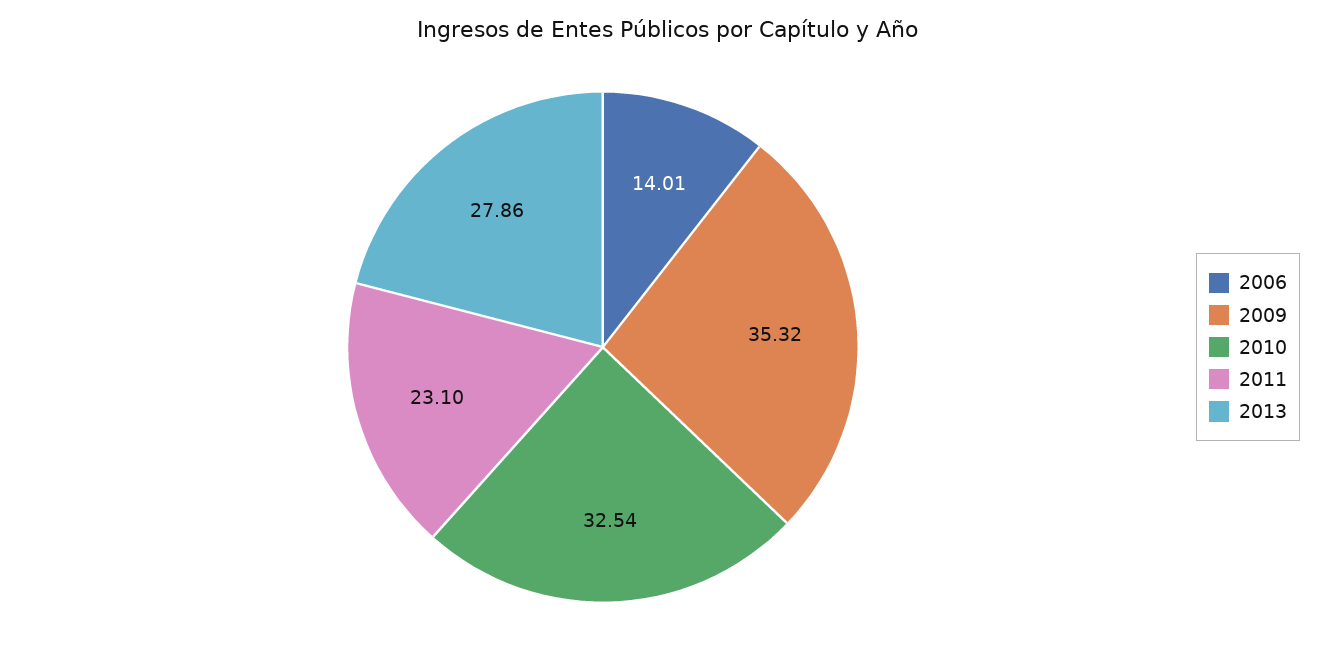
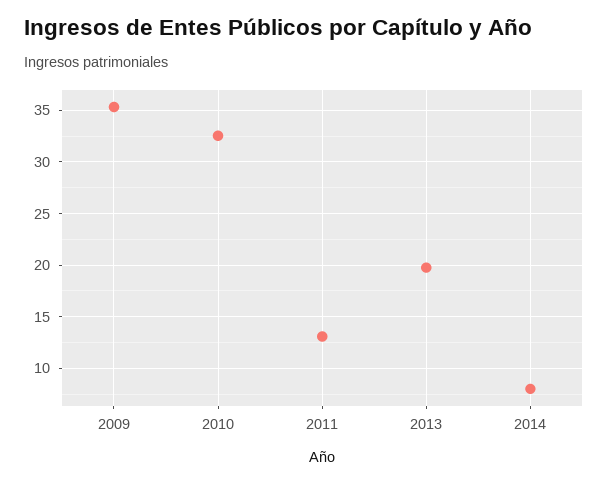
2006: 14.01 -> none
2011: 23.1 -> 13
2013: 27.86 -> 20
2014: none -> 8

